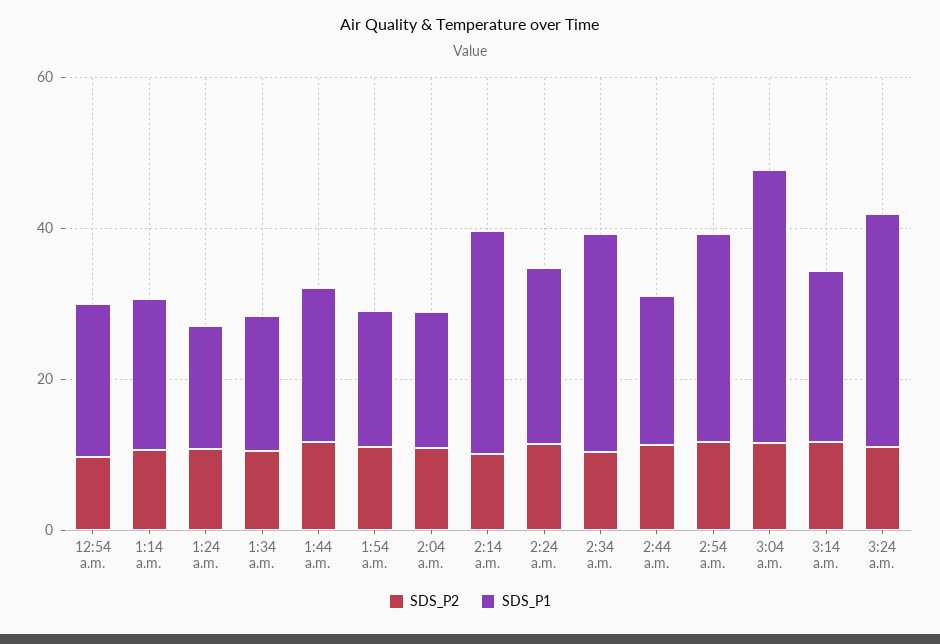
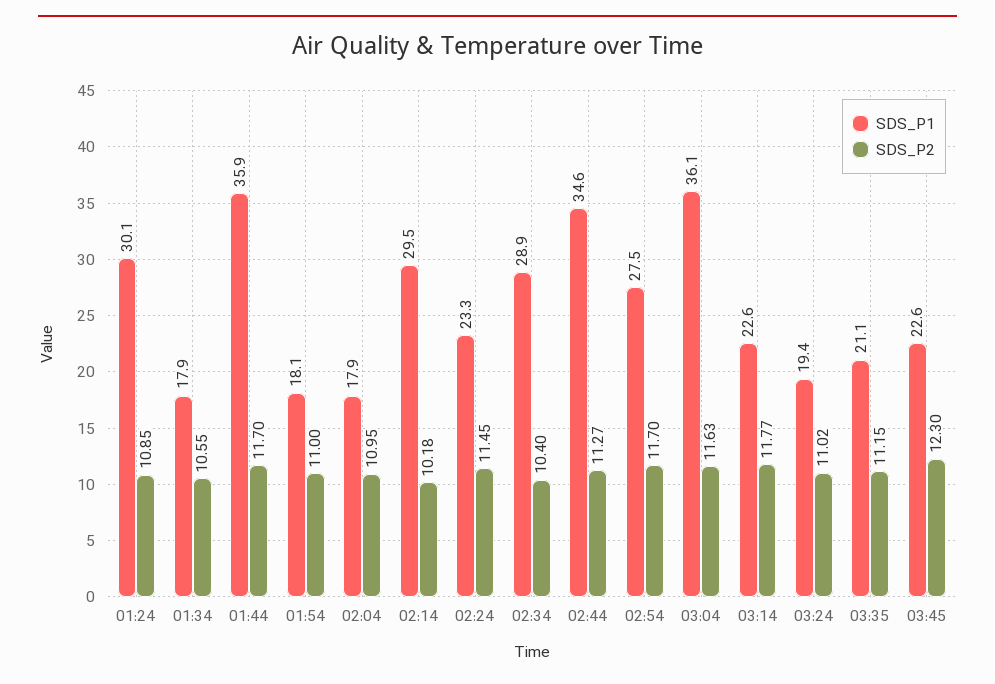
SDS_P2, 12:54 a.m.: 10 -> none
SDS_P1, 12:54 a.m.: 20 -> none
SDS_P2, 1:14 a.m.: 10 -> none
SDS_P1, 1:14 a.m.: 20 -> none
SDS_P1, 1:24 a.m.: 15 -> 30.1
SDS_P1, 1:44 a.m.: 20 -> 35.9
SDS_P1, 2:44 a.m.: 20 -> 34.6
SDS_P1, 3:24 a.m.: 30 -> 19.4
SDS_P1, 03:35: none -> 21.1
SDS_P2, 03:35: none -> 11.15
SDS_P1, 03:45: none -> 22.6
SDS_P2, 03:45: none -> 12.3

